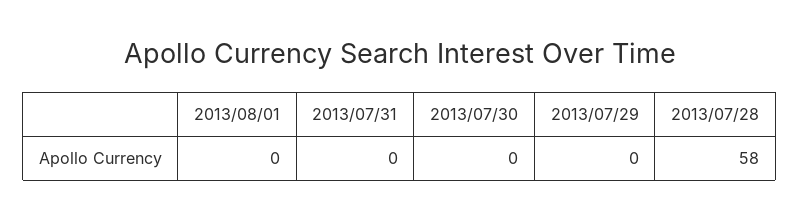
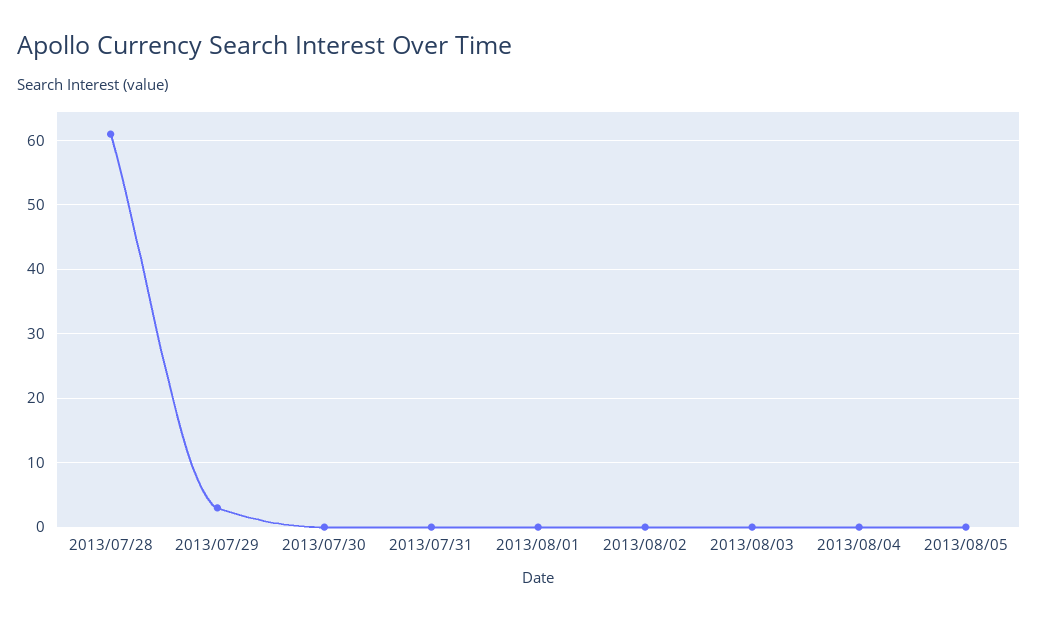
2013/07/29: 0 -> 3
2013/07/28: 58 -> 61
2013/08/02: none -> 0
2013/08/03: none -> 0
2013/08/04: none -> 0
2013/08/05: none -> 0

